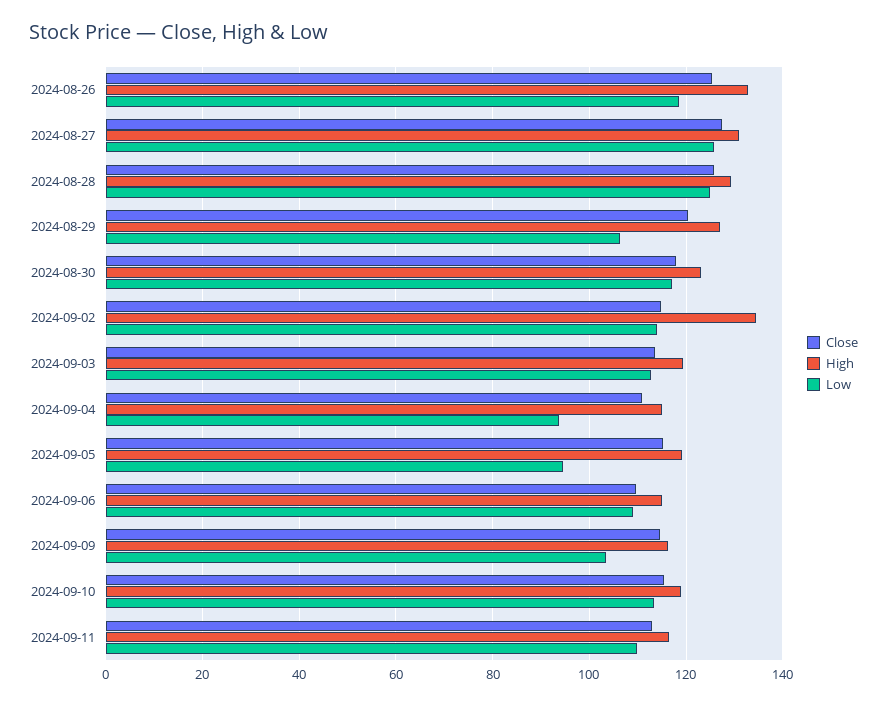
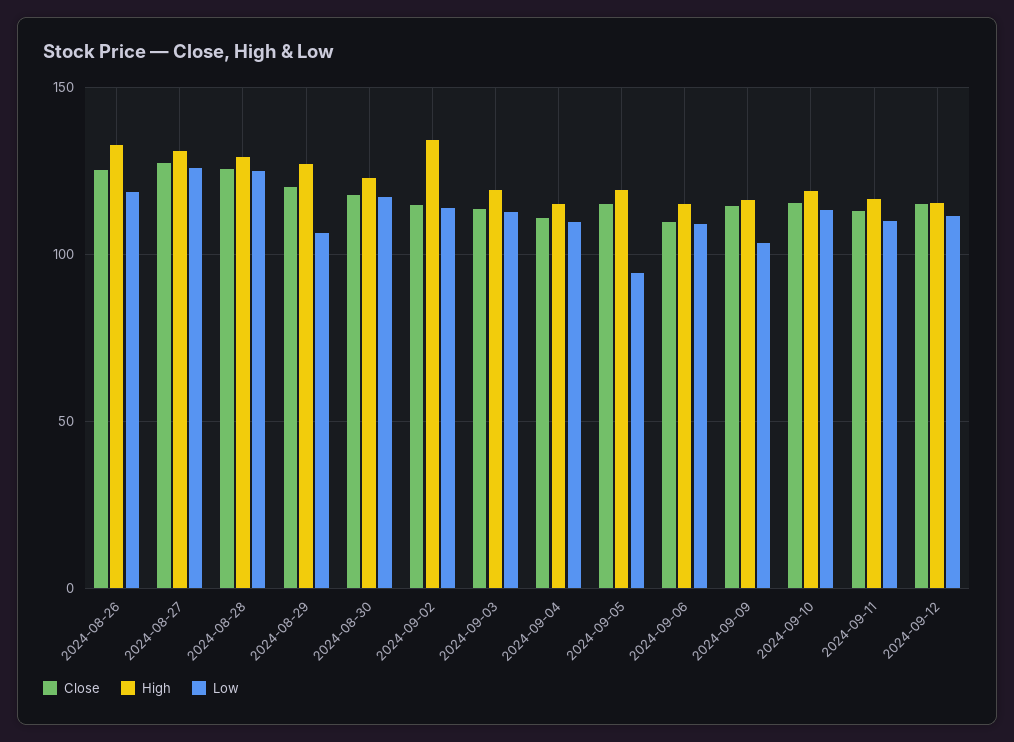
Low, 2024-09-04: 94 -> 110
Close, 2024-09-12: none -> 115
High, 2024-09-12: none -> 115
Low, 2024-09-12: none -> 110

